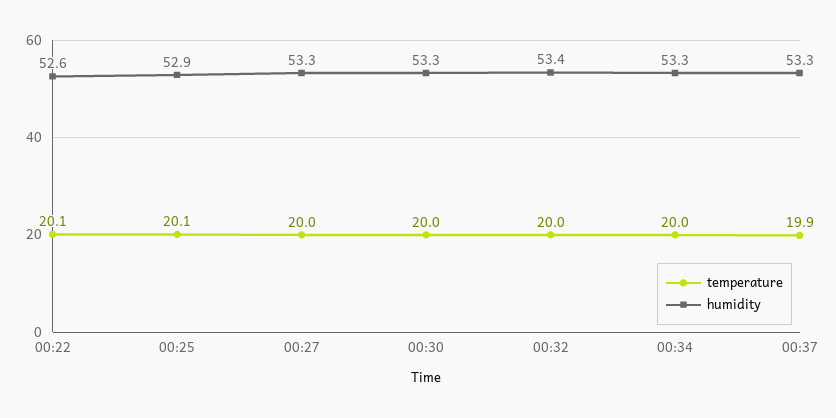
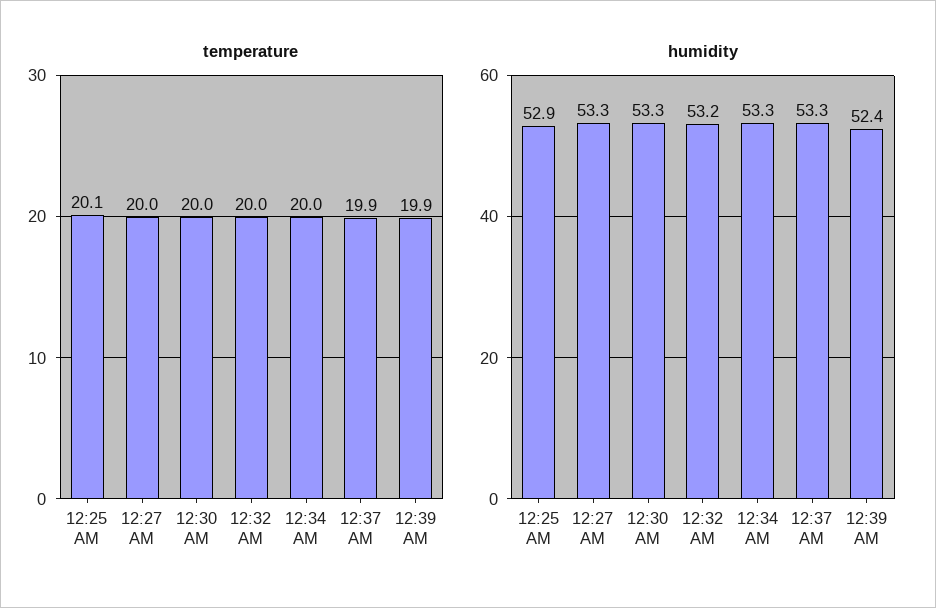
temperature, 00:22: 20.1 -> none
humidity, 00:22: 52.6 -> none
humidity, 00:32: 53.4 -> 53.2
temperature, 12:39 AM: none -> 19.9
humidity, 12:39 AM: none -> 52.4

